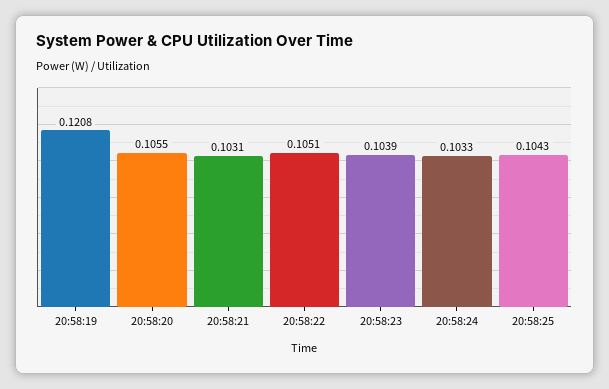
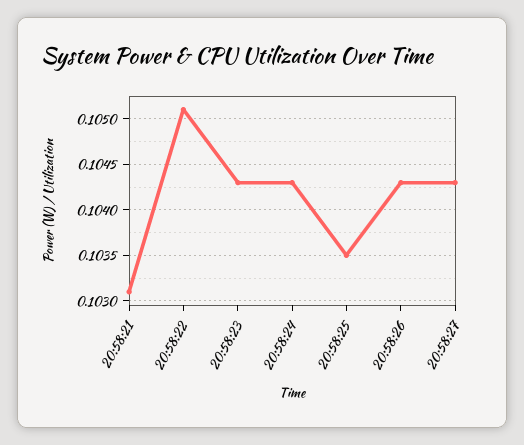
20:58:19: 0.1208 -> none
20:58:20: 0.1055 -> none
20:58:23: 0.1039 -> 0.1043
20:58:24: 0.1033 -> 0.1043
20:58:25: 0.1043 -> 0.1035
20:58:26: none -> 0.1043
20:58:27: none -> 0.1043

